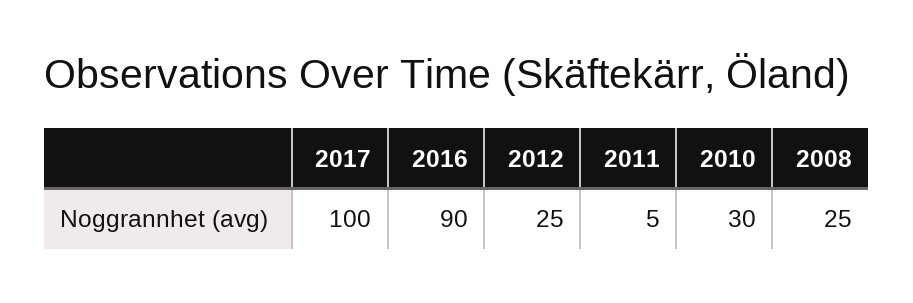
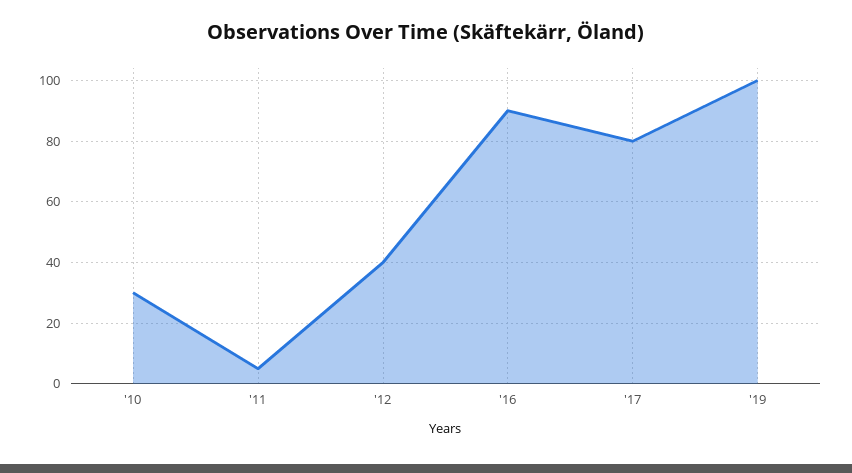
2017: 100 -> 80
2012: 25 -> 40
2008: 25 -> none
'19: none -> 100

